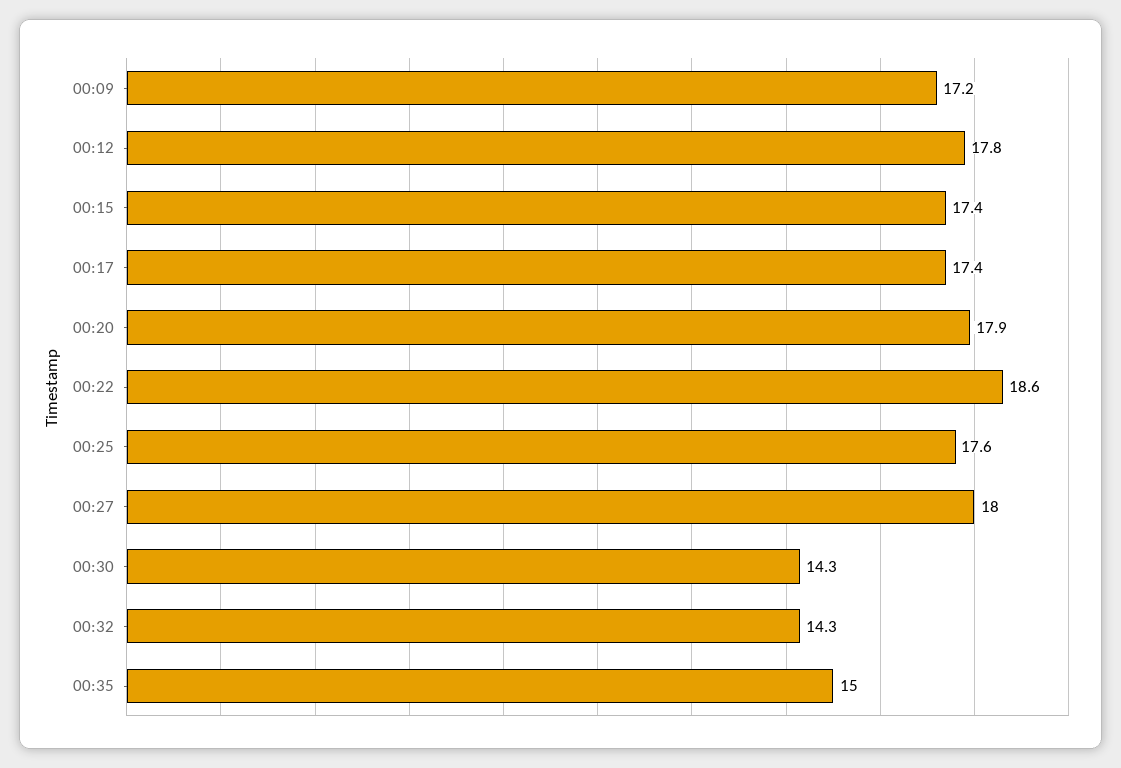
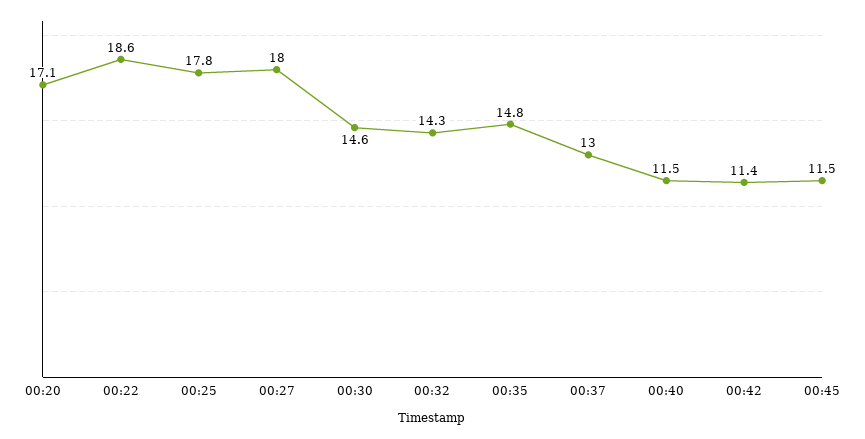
00:09: 17.2 -> none
00:12: 17.8 -> none
00:15: 17.4 -> none
00:17: 17.4 -> none
00:20: 17.9 -> 17.1
00:25: 17.6 -> 17.8
00:30: 14.3 -> 14.6
00:35: 15 -> 14.8
00:37: none -> 13
00:40: none -> 11.5
00:42: none -> 11.4
00:45: none -> 11.5

